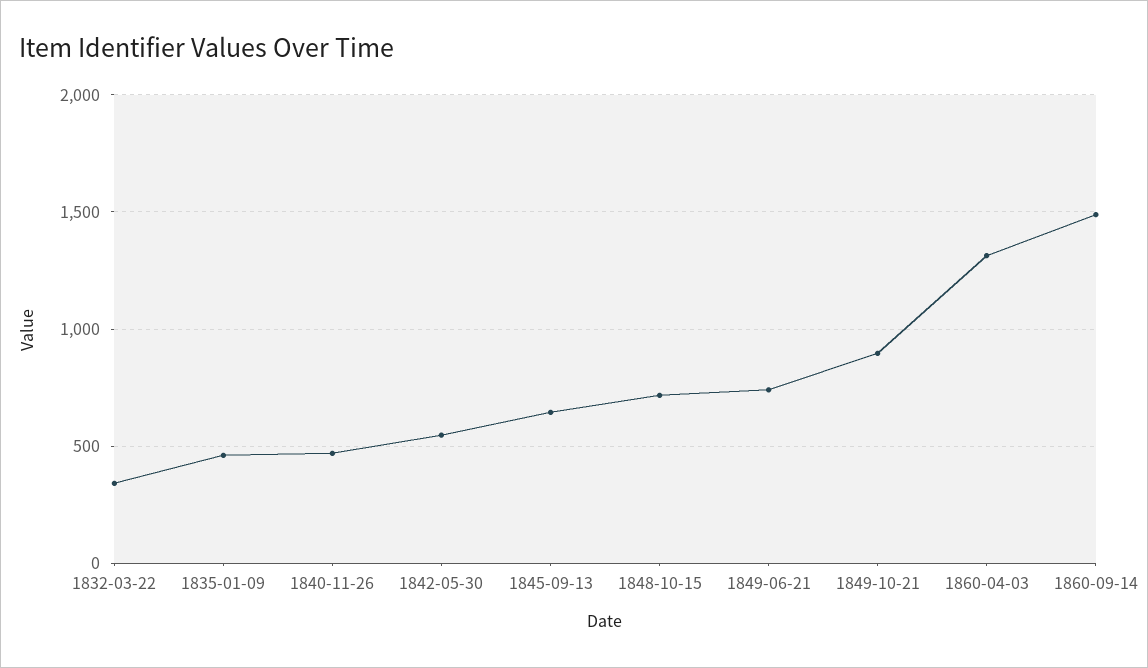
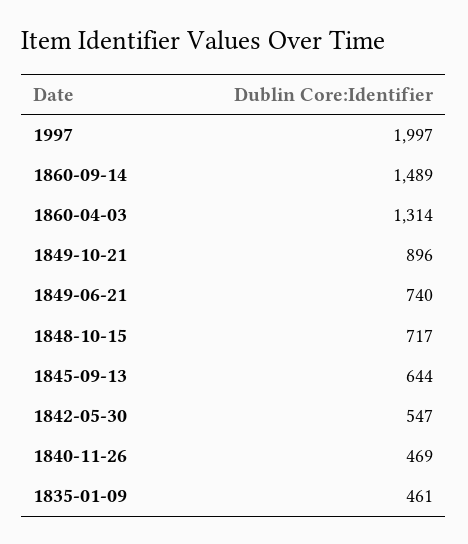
1832-03-22: 350 -> none
1997: none -> 1997

